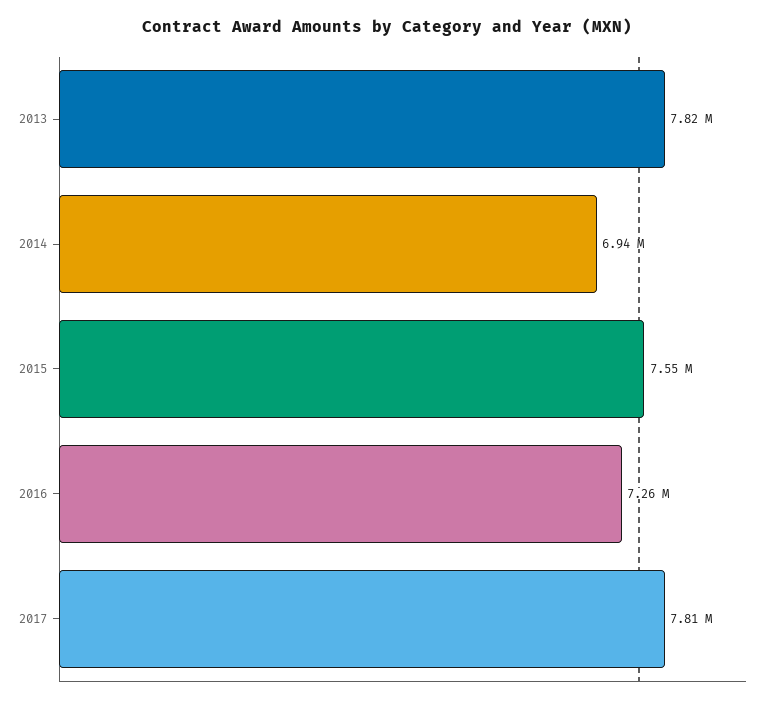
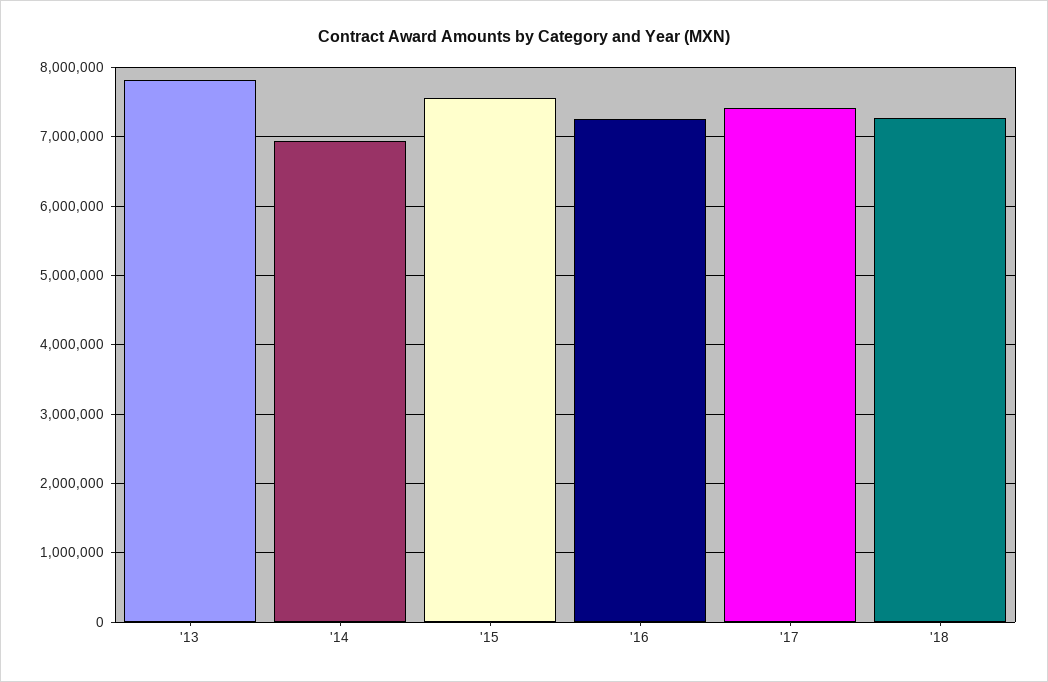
2017: 7810000 -> 7400000
'18: none -> 7300000

